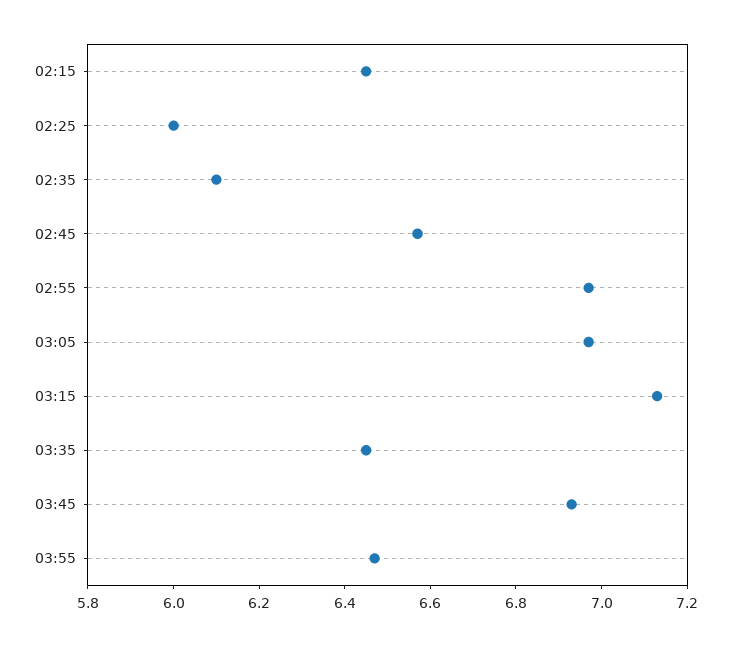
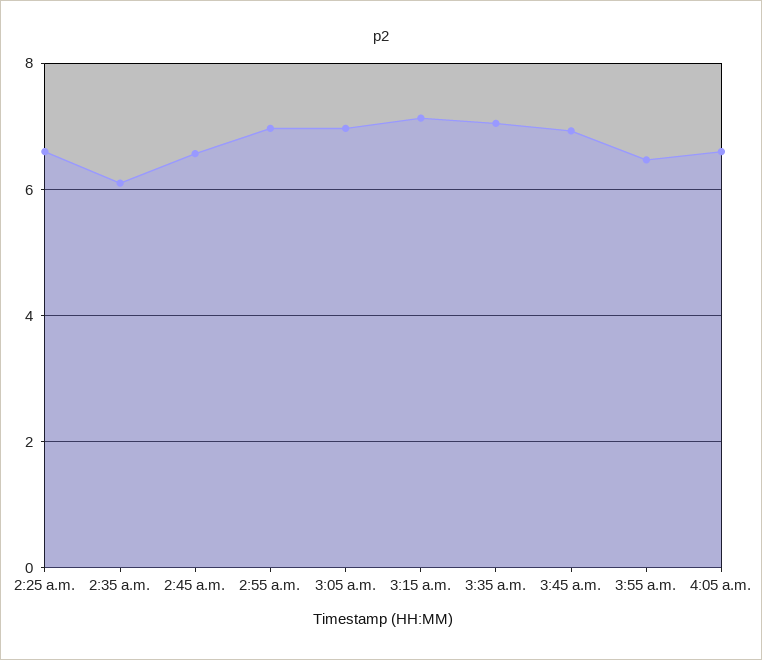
02:15: 6.45 -> none
02:25: 6 -> 6.6
03:35: 6.45 -> 7
4:05 a.m.: none -> 6.6

